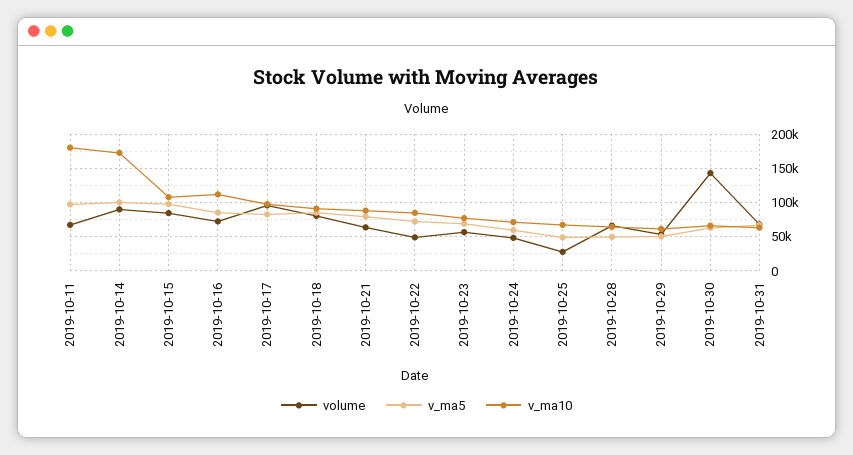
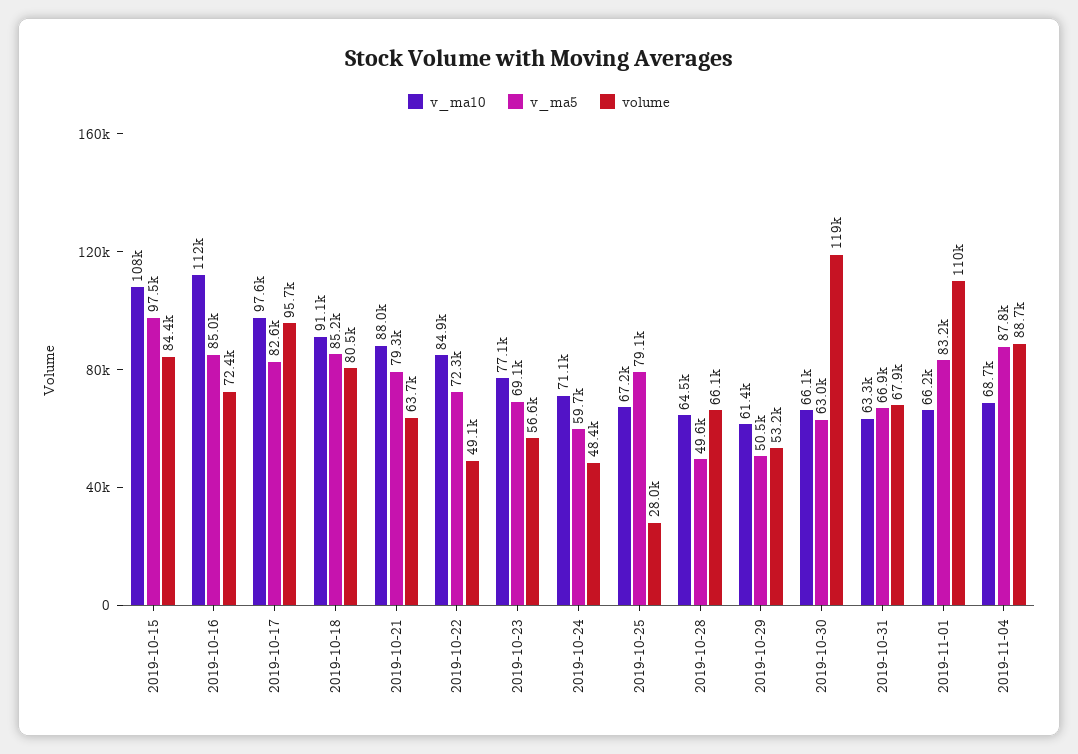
volume, 2019-10-11: 70000 -> none
v_ma5, 2019-10-11: 100000 -> none
v_ma10, 2019-10-11: 180000 -> none
volume, 2019-10-14: 90000 -> none
v_ma5, 2019-10-14: 100000 -> none
v_ma10, 2019-10-14: 170000 -> none
v_ma5, 2019-10-25: 50000 -> 79100
volume, 2019-10-30: 140000 -> 119000
v_ma10, 2019-11-01: none -> 66200
v_ma5, 2019-11-01: none -> 83200
volume, 2019-11-01: none -> 110000
v_ma10, 2019-11-04: none -> 68700
v_ma5, 2019-11-04: none -> 87800
volume, 2019-11-04: none -> 88700

